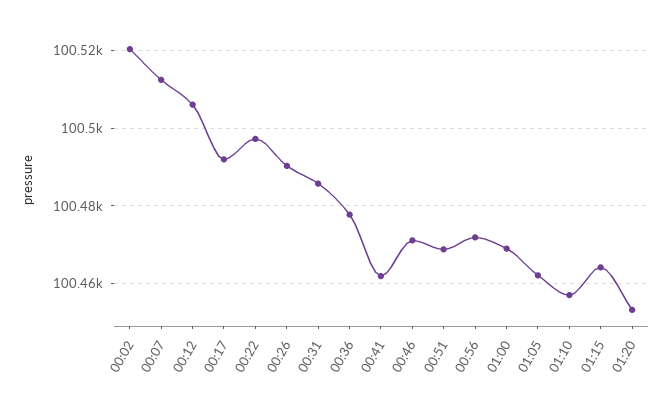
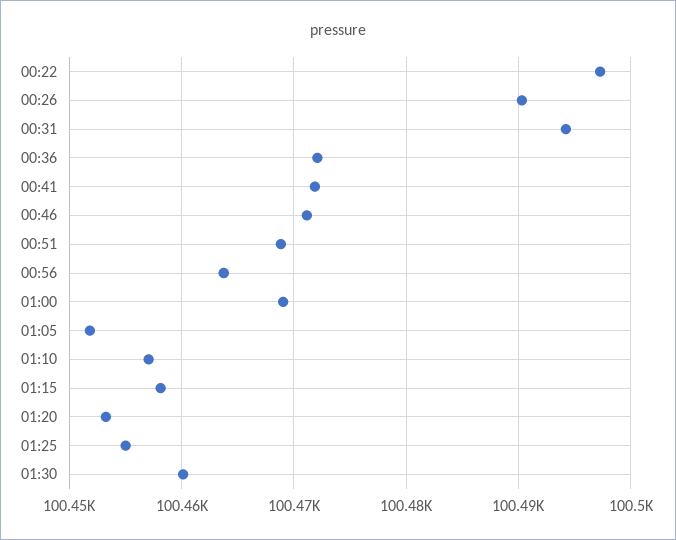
00:02: 100520 -> none
00:07: 100512 -> none
00:12: 100506 -> none
00:17: 100492 -> none
00:31: 100486 -> 100494
00:36: 100478 -> 100472
00:41: 100462 -> 100472
00:56: 100472 -> 100464
01:05: 100462 -> 100452
01:15: 100464 -> 100458
01:25: none -> 100455
01:30: none -> 100460

